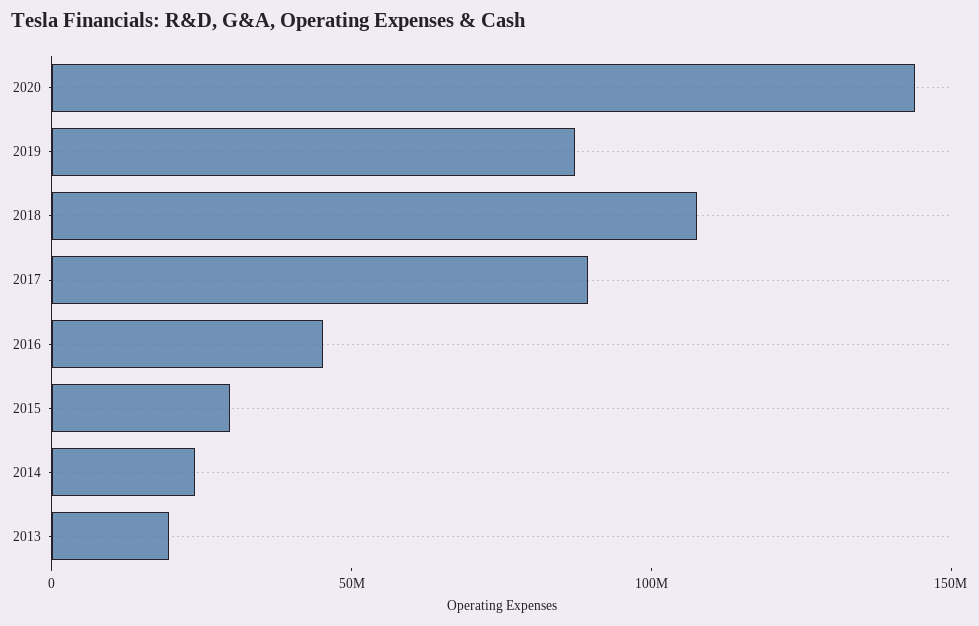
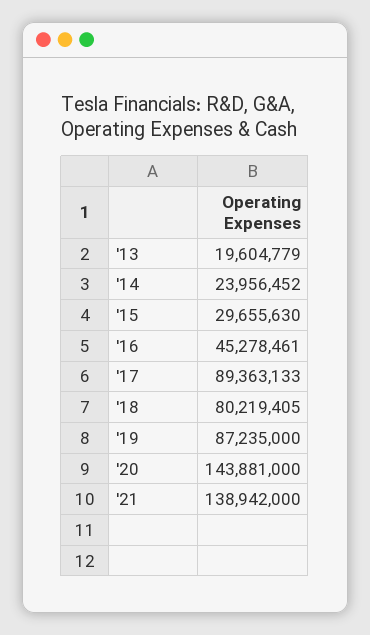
2018: 110000000 -> 80219405
'21: none -> 138942000

